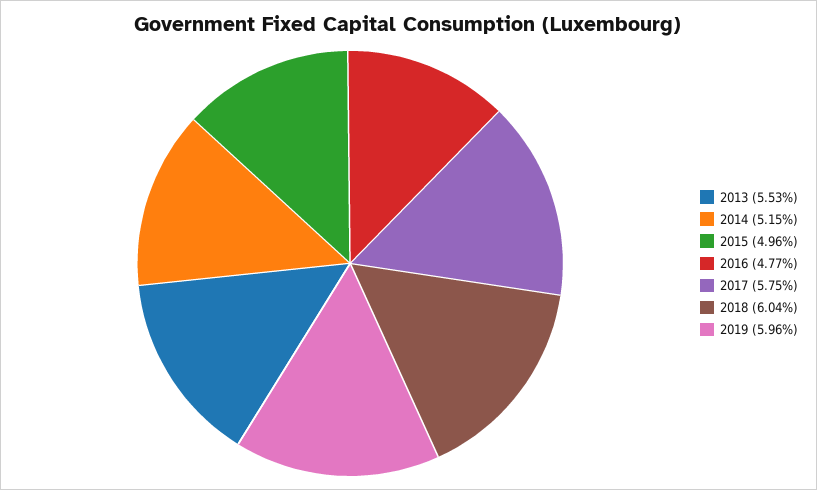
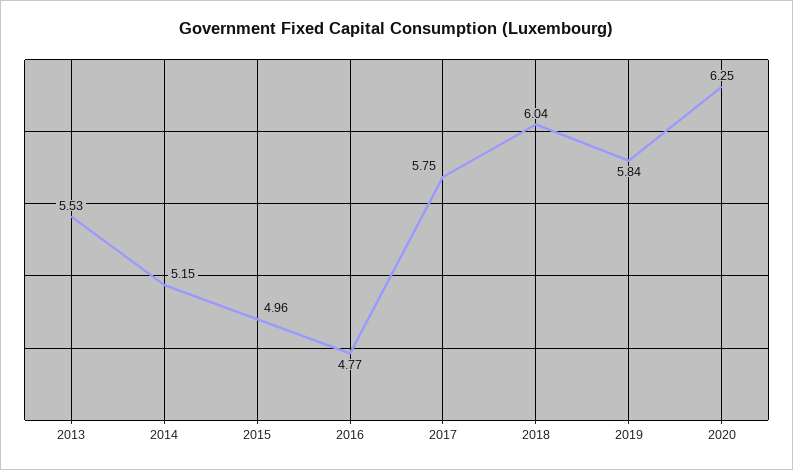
2019: 5.96 -> 5.84
2020: none -> 6.25

